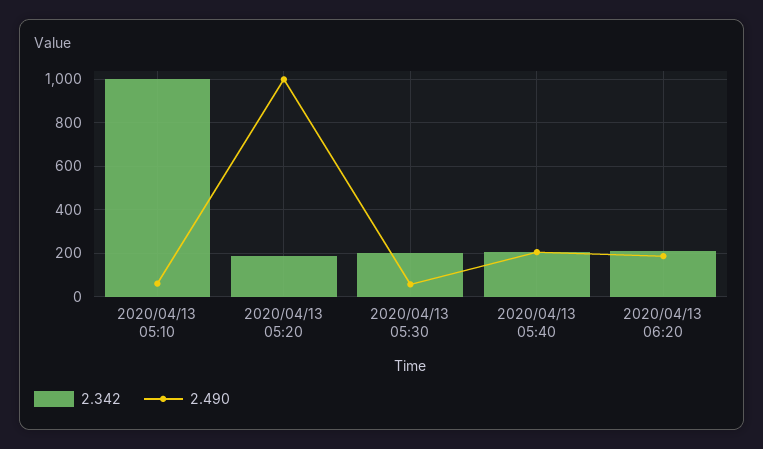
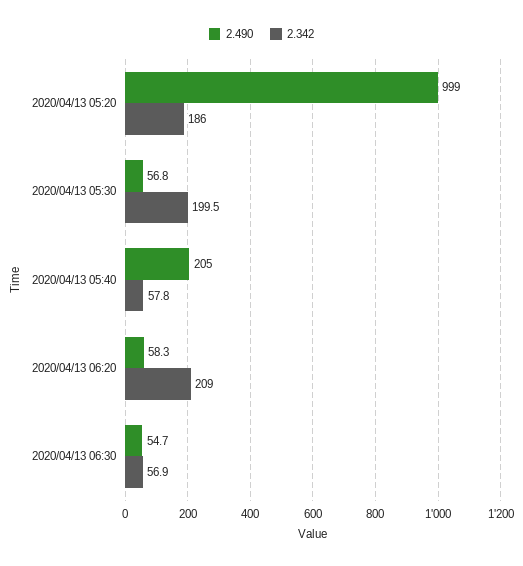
2.342, 2020/04/13 05:10: 1000 -> none
2.490, 2020/04/13 05:10: 50 -> none
2.342, 2020/04/13 05:40: 200 -> 57.8
2.490, 2020/04/13 06:20: 200 -> 58.3
2.490, 2020/04/13 06:30: none -> 54.7
2.342, 2020/04/13 06:30: none -> 56.9

